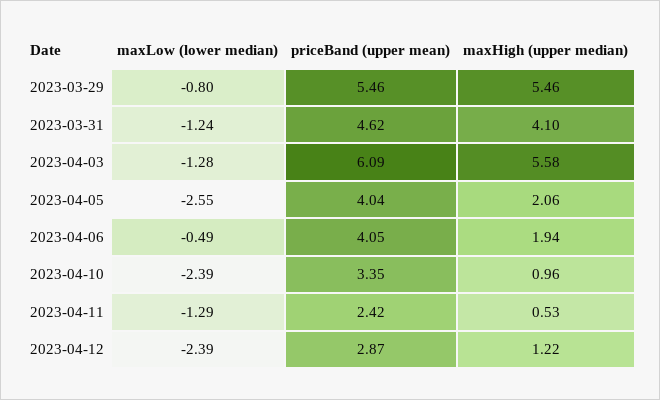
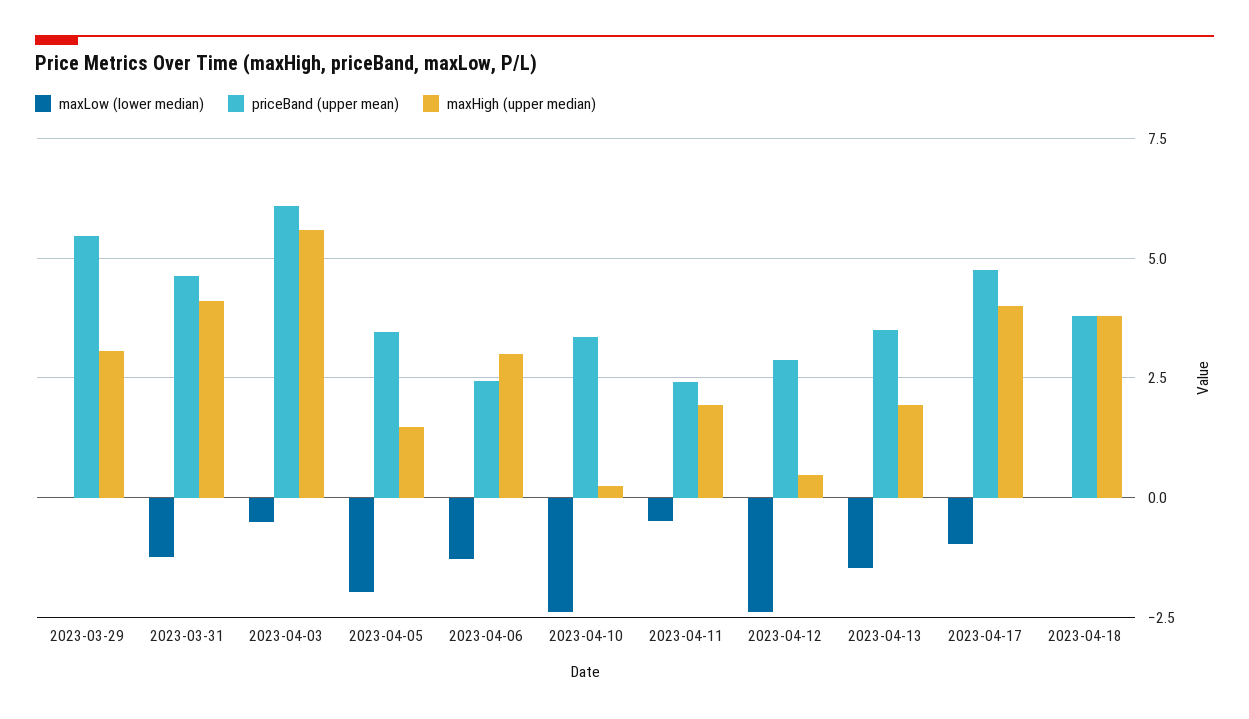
maxLow (lower median), 2023-03-29: -0.8 -> 0
maxHigh (upper median), 2023-03-29: 5.46 -> 3
maxLow (lower median), 2023-04-03: -1.28 -> -0.5
maxLow (lower median), 2023-04-05: -2.55 -> -2
priceBand (upper mean), 2023-04-05: 4.04 -> 3.5
maxHigh (upper median), 2023-04-05: 2.06 -> 1.5
maxLow (lower median), 2023-04-06: -0.49 -> -1.25
priceBand (upper mean), 2023-04-06: 4.05 -> 2.5
maxHigh (upper median), 2023-04-06: 1.94 -> 3
maxHigh (upper median), 2023-04-10: 0.96 -> 0.25
maxLow (lower median), 2023-04-11: -1.29 -> -0.5
maxHigh (upper median), 2023-04-11: 0.53 -> 2
maxHigh (upper median), 2023-04-12: 1.22 -> 0.5
maxLow (lower median), 2023-04-13: none -> -1.5
priceBand (upper mean), 2023-04-13: none -> 3.5
maxHigh (upper median), 2023-04-13: none -> 2
maxLow (lower median), 2023-04-17: none -> -1
priceBand (upper mean), 2023-04-17: none -> 4.75
maxHigh (upper median), 2023-04-17: none -> 4
maxLow (lower median), 2023-04-18: none -> 0
priceBand (upper mean), 2023-04-18: none -> 3.75
maxHigh (upper median), 2023-04-18: none -> 3.75

